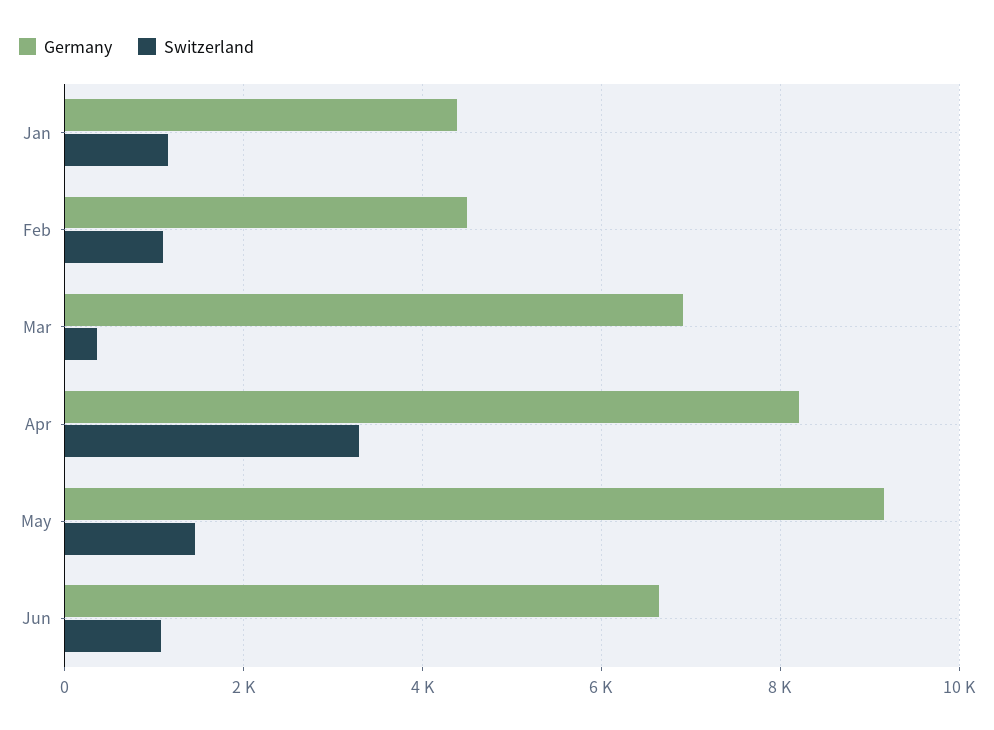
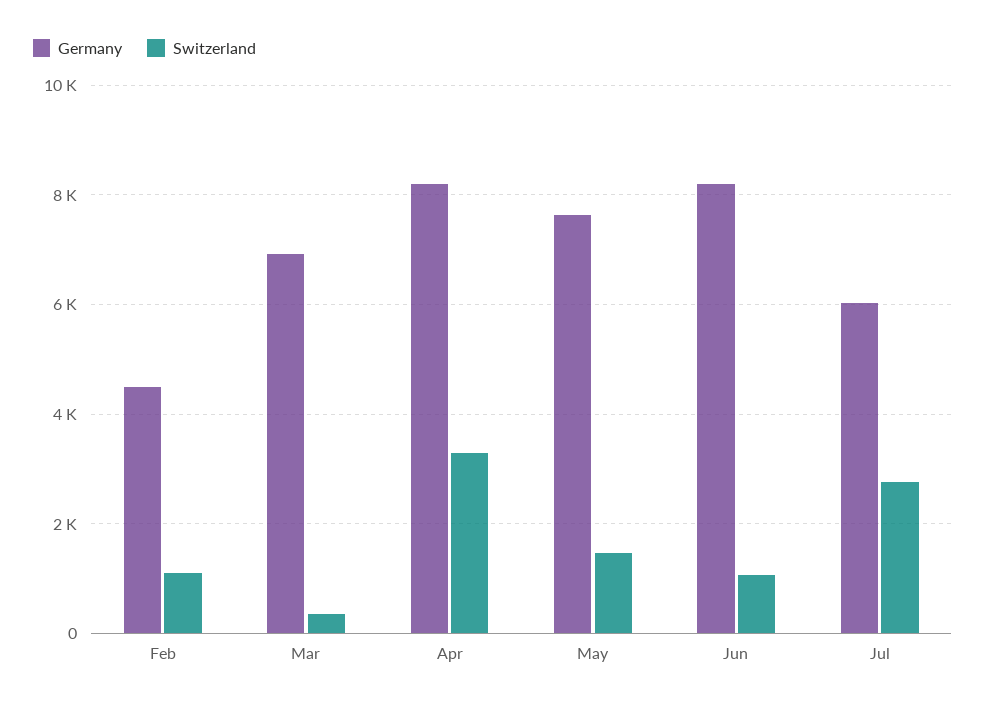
Germany, Jan: 4400 -> none
Switzerland, Jan: 1200 -> none
Germany, May: 9200 -> 7600
Germany, Jun: 6600 -> 8200
Germany, Jul: none -> 6000
Switzerland, Jul: none -> 2800

